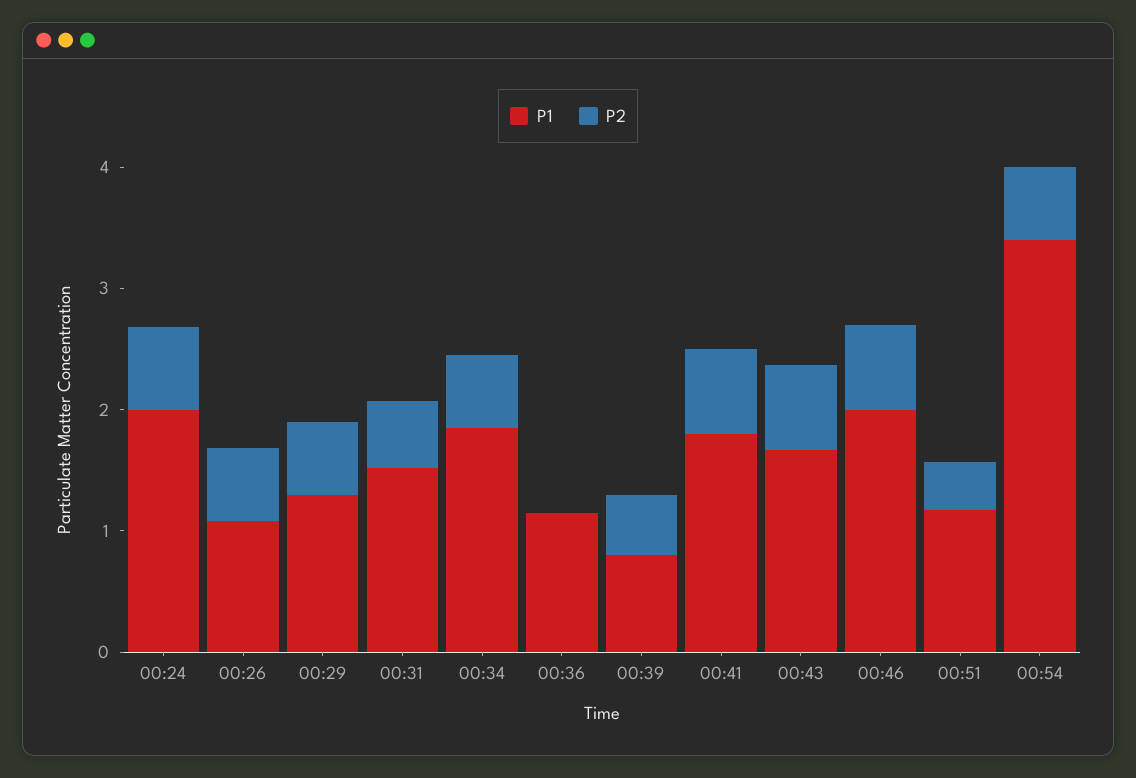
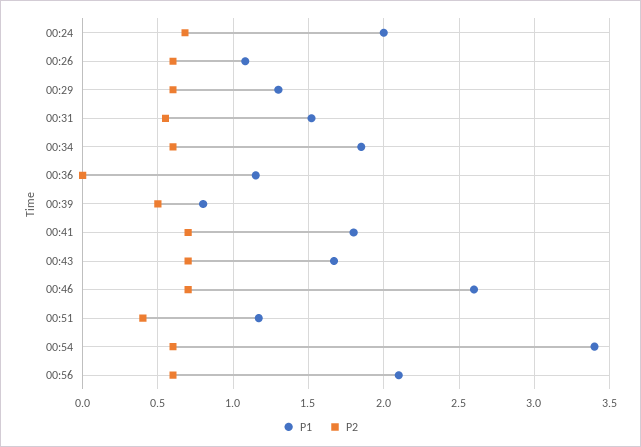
P1, 00:46: 2 -> 2.6
P1, 00:56: none -> 2.1
P2, 00:56: none -> 0.6

